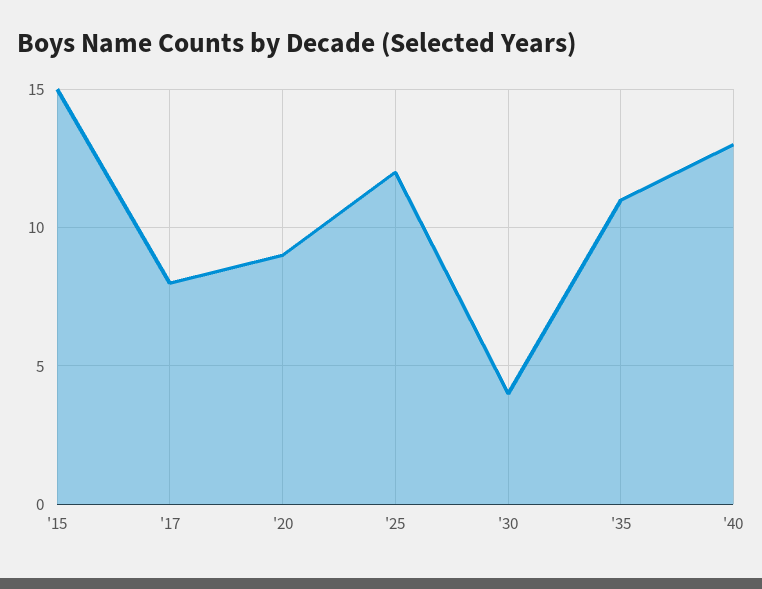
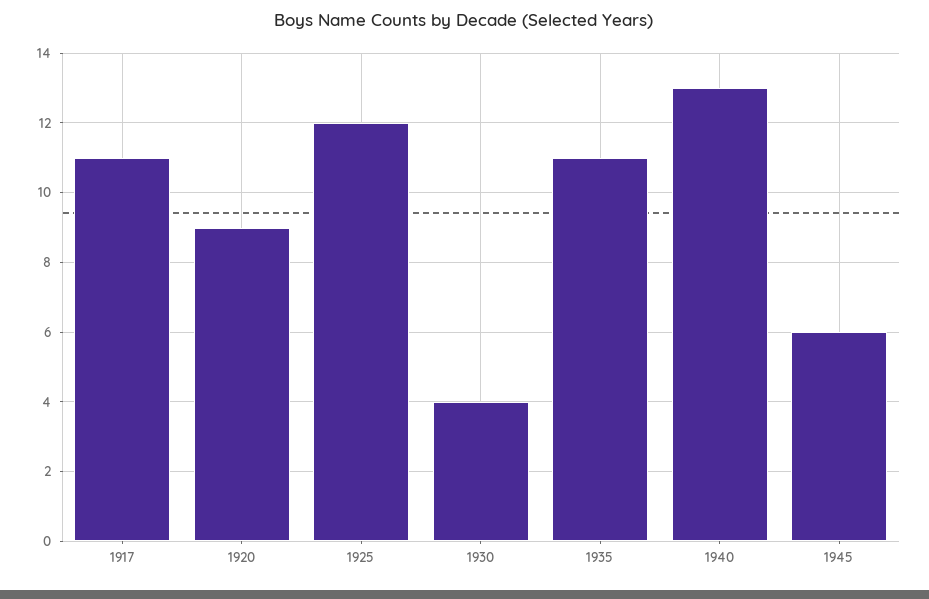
'15: 15 -> none
'17: 8 -> 11
1945: none -> 6

